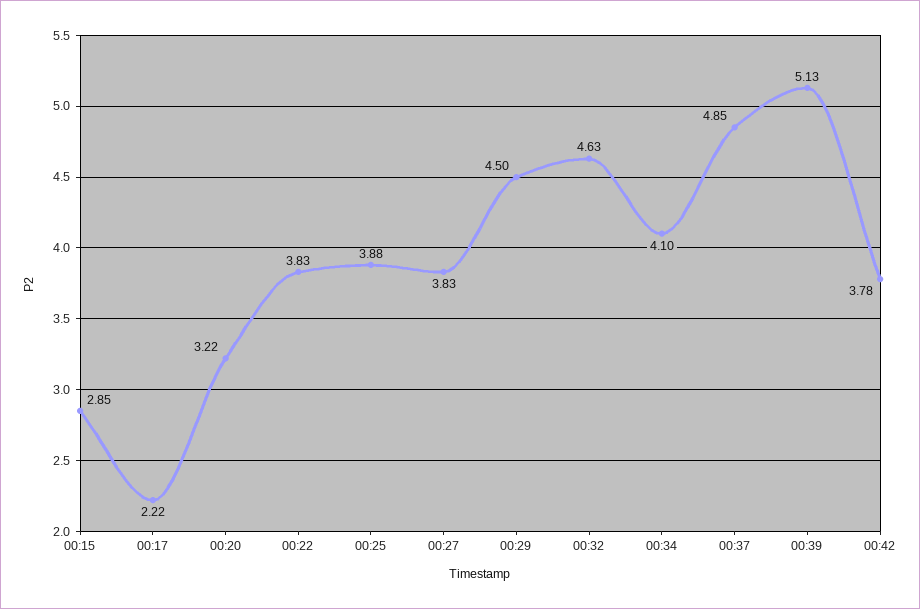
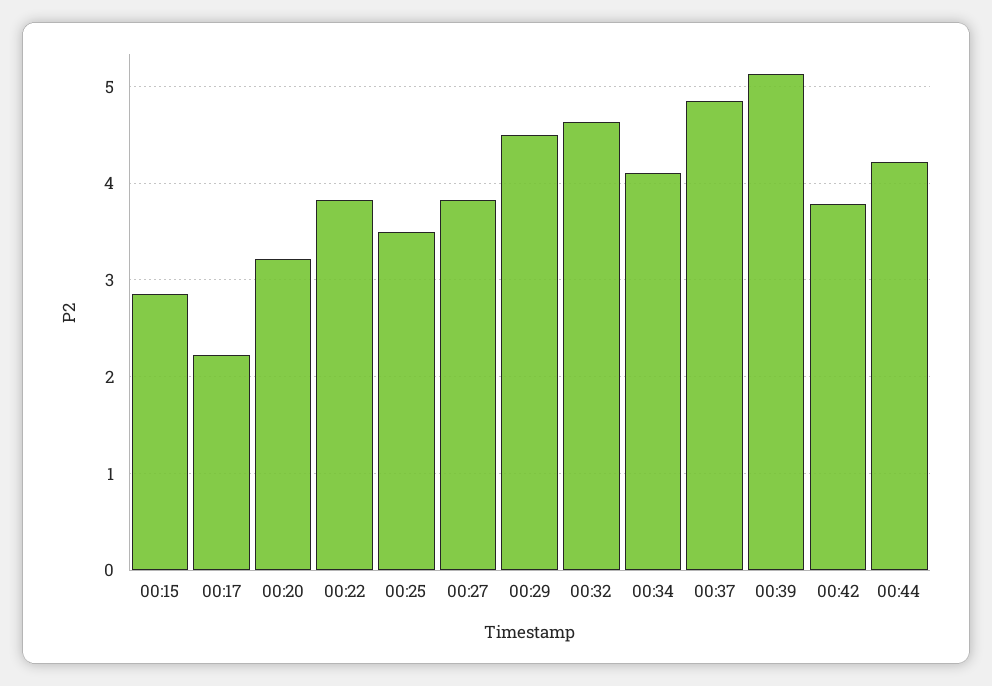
00:25: 3.88 -> 3.5
00:44: none -> 4.2

